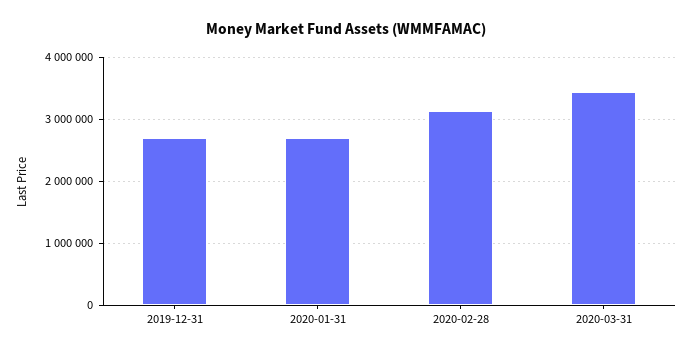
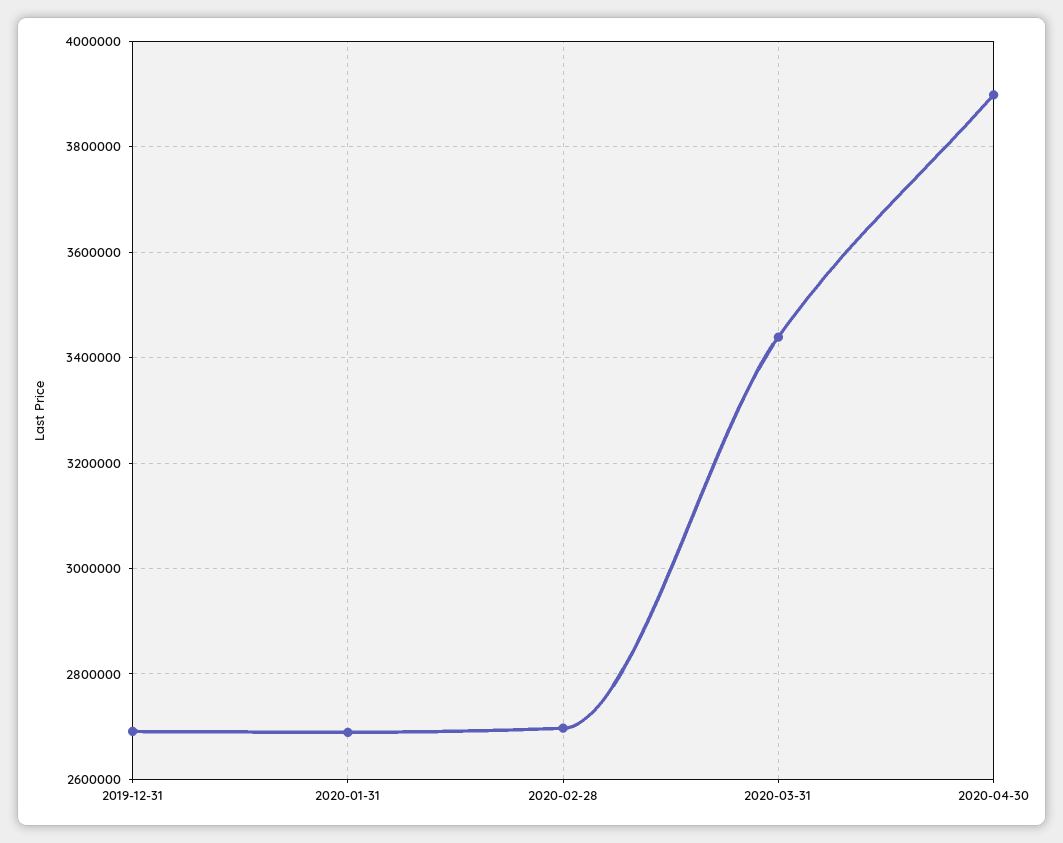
2020-02-28: 3100000 -> 2700000
2020-04-30: none -> 3900000

